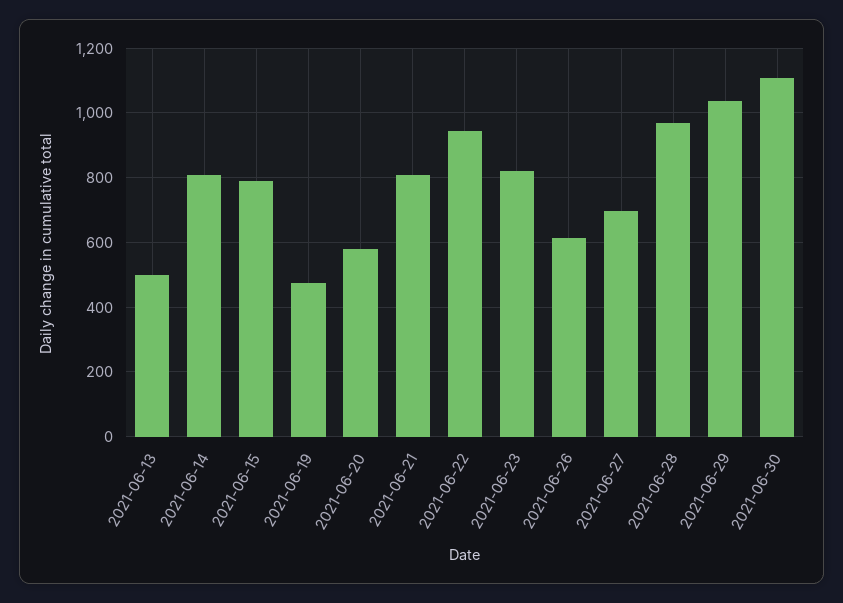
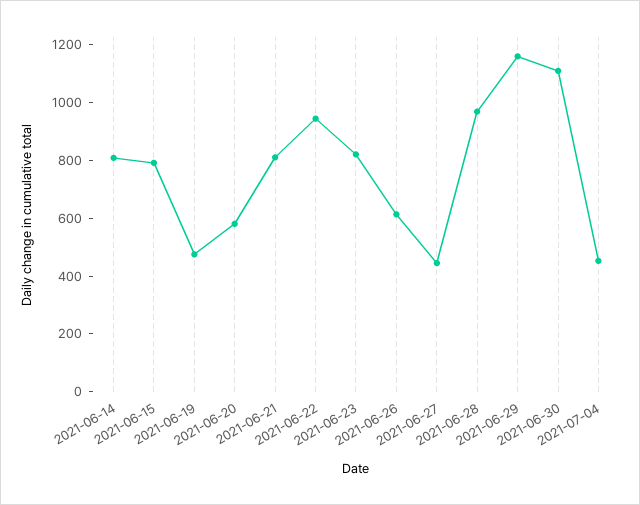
2021-06-13: 500 -> none
2021-06-27: 700 -> 450
2021-06-29: 1040 -> 1150
2021-07-04: none -> 450

